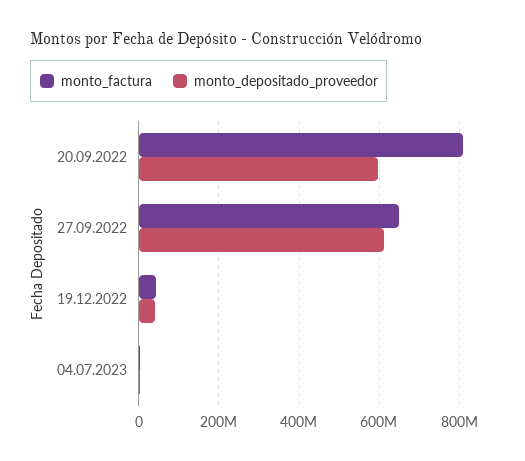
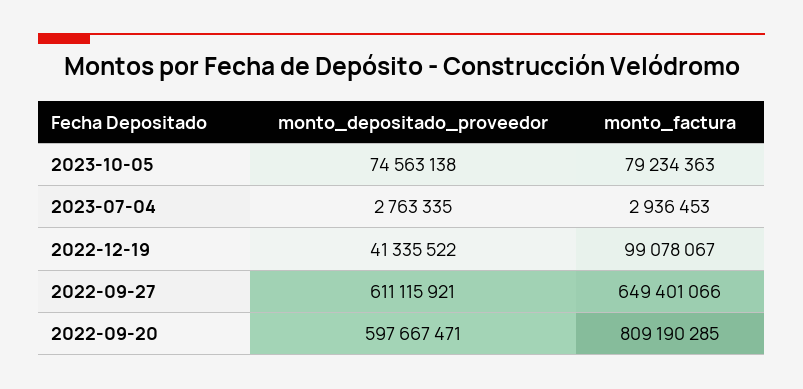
monto_factura, 19.12.2022: 40000000 -> 99078067
monto_depositado_proveedor, 2023-10-05: none -> 74563138
monto_factura, 2023-10-05: none -> 79234363

